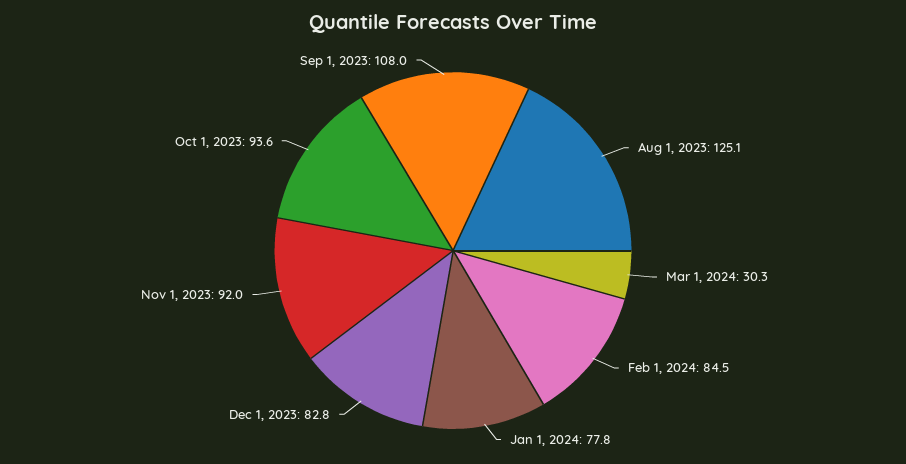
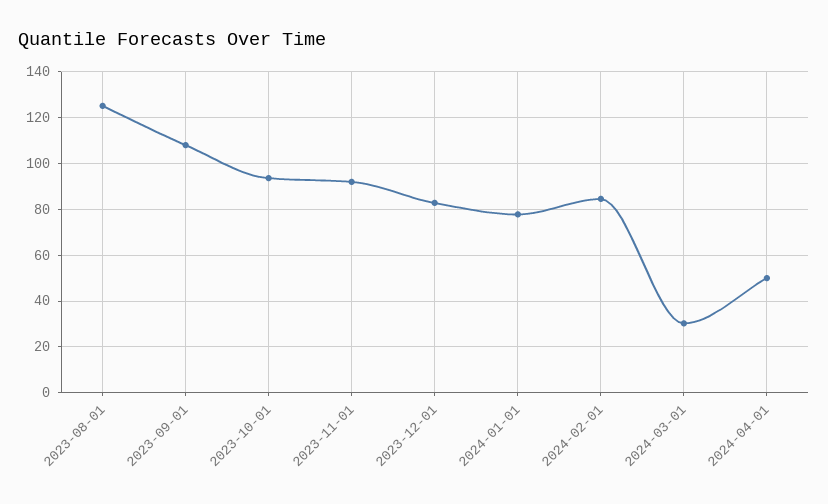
2024-04-01: none -> 50

